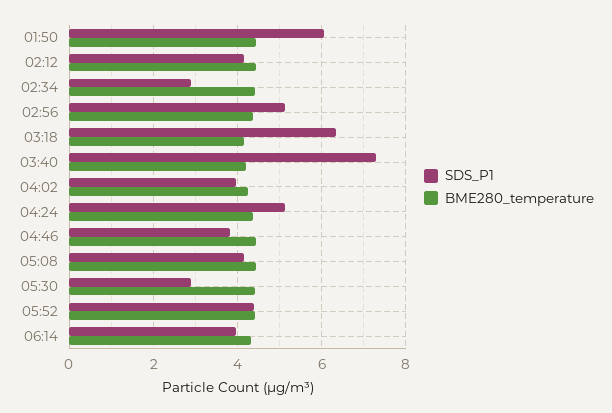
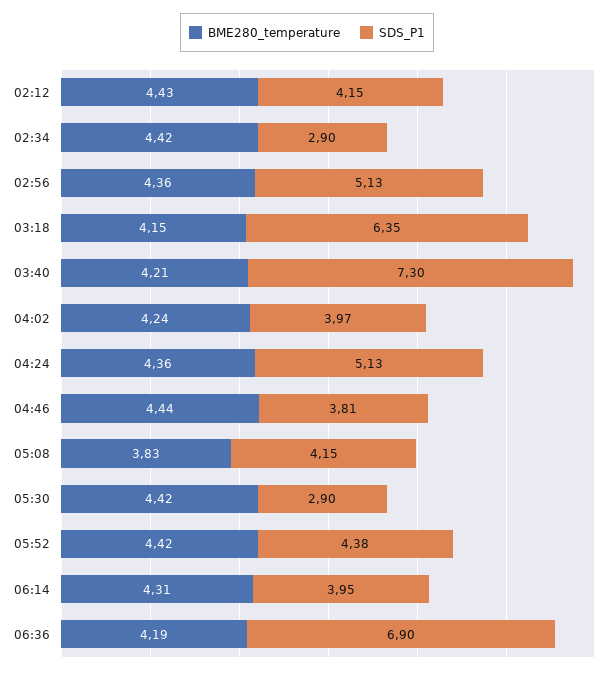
SDS_P1, 01:50: 6 -> none
BME280_temperature, 01:50: 4.4 -> none
BME280_temperature, 05:08: 4.4 -> 3.83
BME280_temperature, 06:36: none -> 4.19
SDS_P1, 06:36: none -> 6.9

